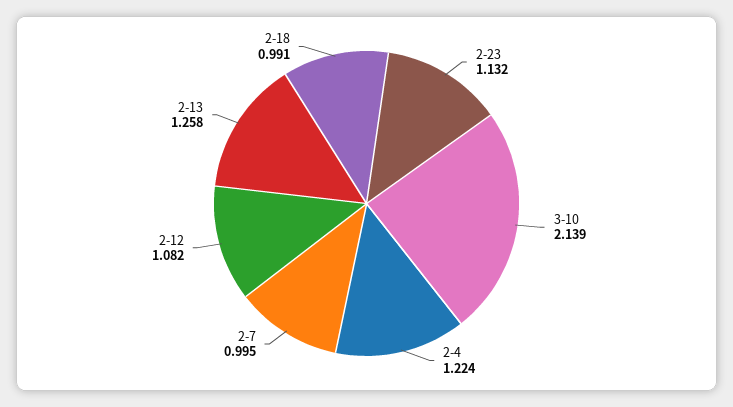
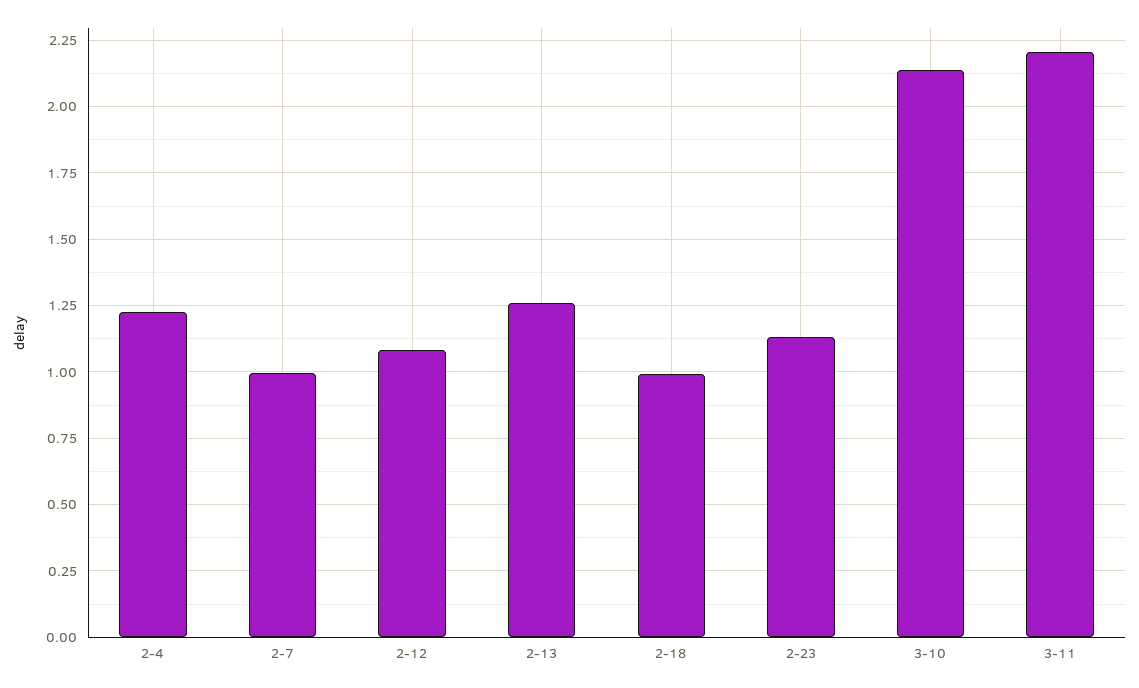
3-11: none -> 2.2

